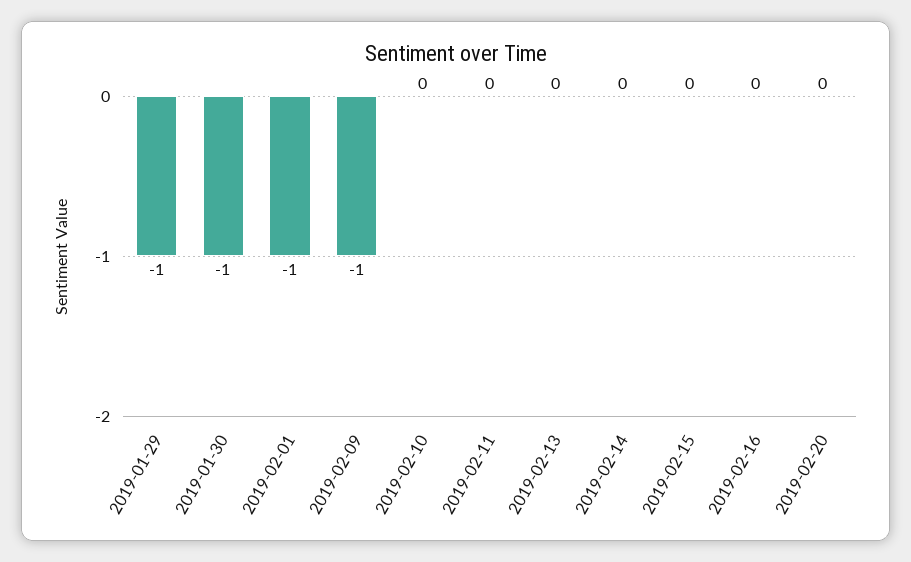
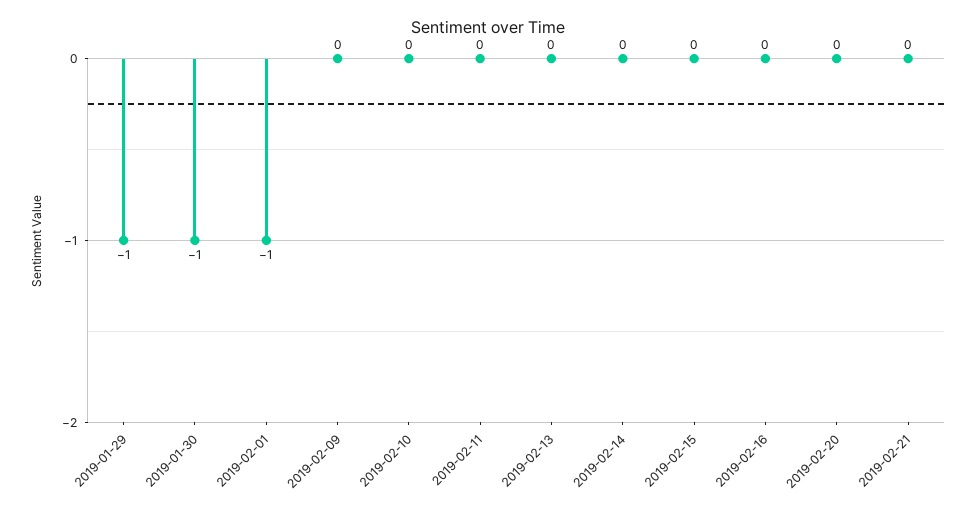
2019-02-09: -1 -> 0
2019-02-21: none -> 0

